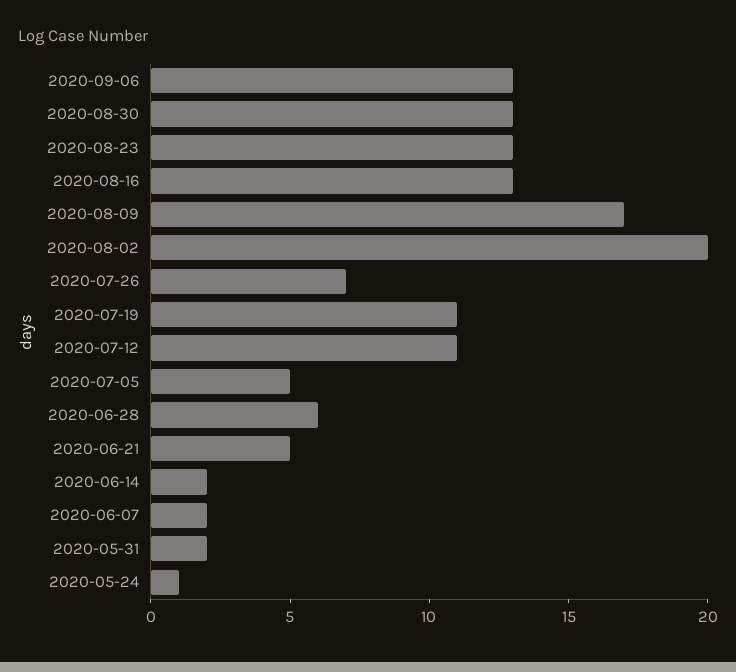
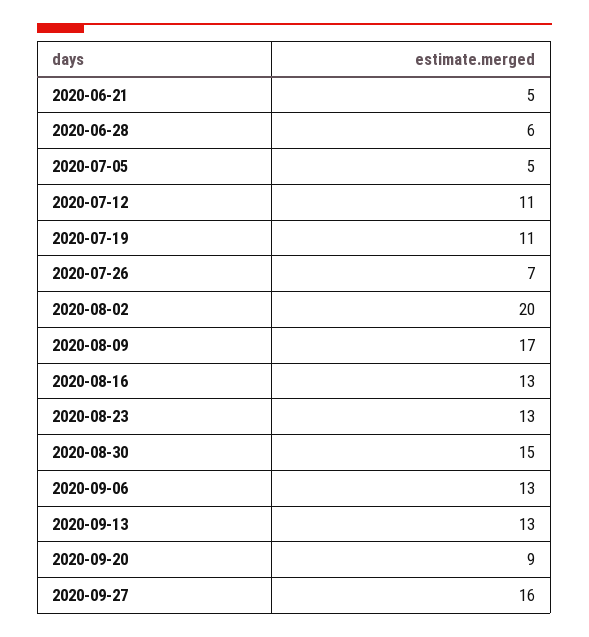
2020-08-30: 13 -> 15
2020-06-14: 2 -> none
2020-06-07: 2 -> none
2020-05-31: 2 -> none
2020-05-24: 1 -> none
2020-09-13: none -> 13
2020-09-20: none -> 9
2020-09-27: none -> 16

